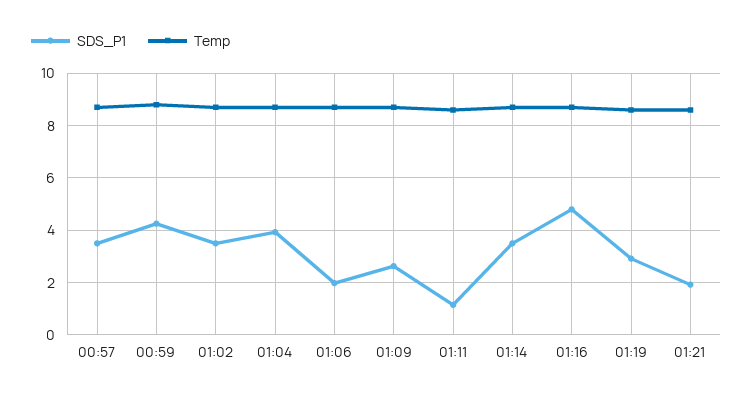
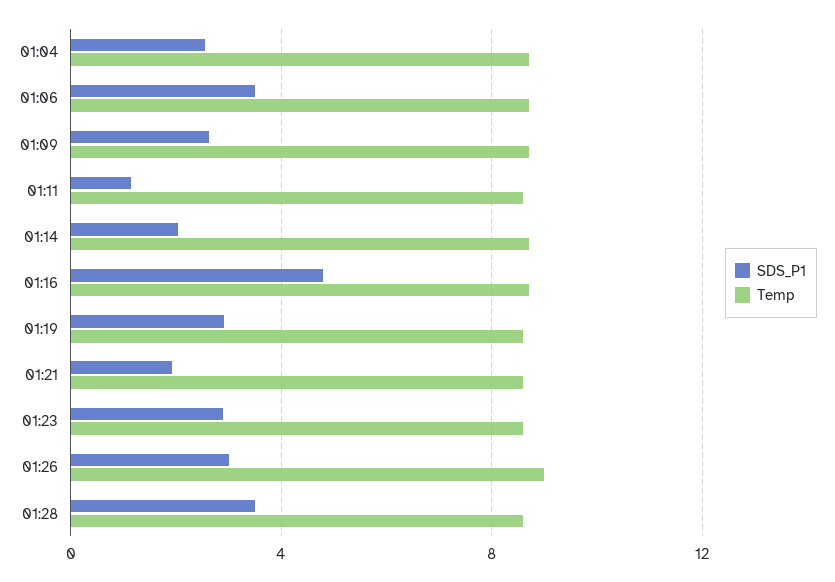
SDS_P1, 00:57: 3.5 -> none
Temp, 00:57: 8.75 -> none
SDS_P1, 00:59: 4.25 -> none
Temp, 00:59: 8.75 -> none
SDS_P1, 01:02: 3.5 -> none
Temp, 01:02: 8.75 -> none
SDS_P1, 01:04: 4 -> 2.5
SDS_P1, 01:06: 2 -> 3.5
SDS_P1, 01:14: 3.5 -> 2
SDS_P1, 01:23: none -> 3
Temp, 01:23: none -> 8.5
SDS_P1, 01:26: none -> 3
Temp, 01:26: none -> 9
SDS_P1, 01:28: none -> 3.5
Temp, 01:28: none -> 8.5

